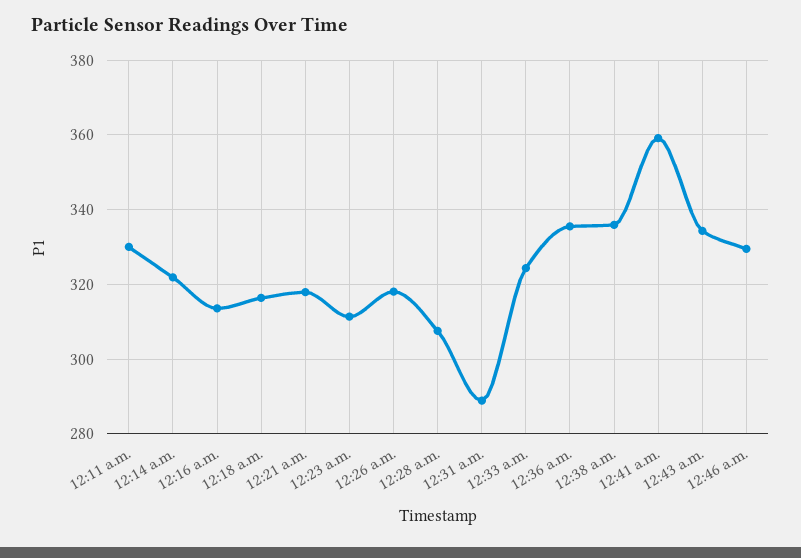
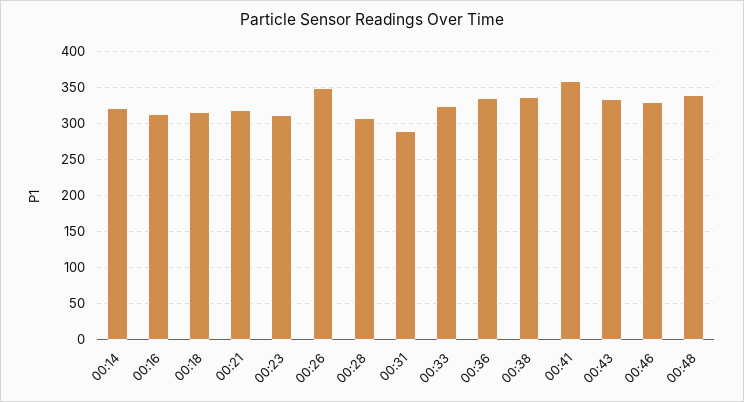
12:11 a.m.: 330 -> none
12:26 a.m.: 318 -> 350
00:48: none -> 340

